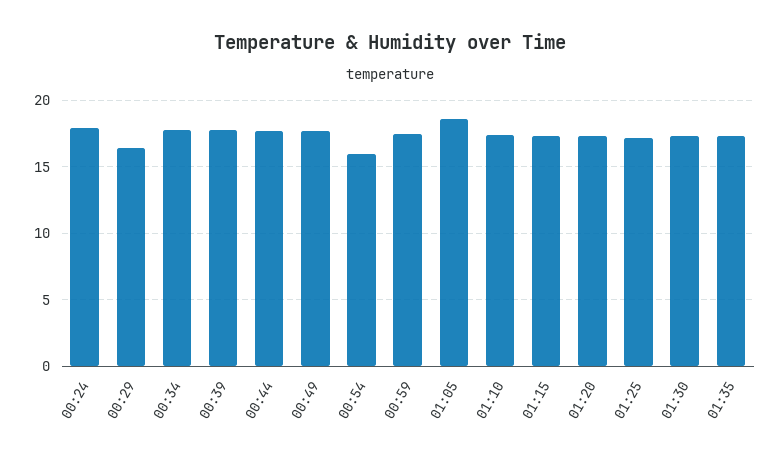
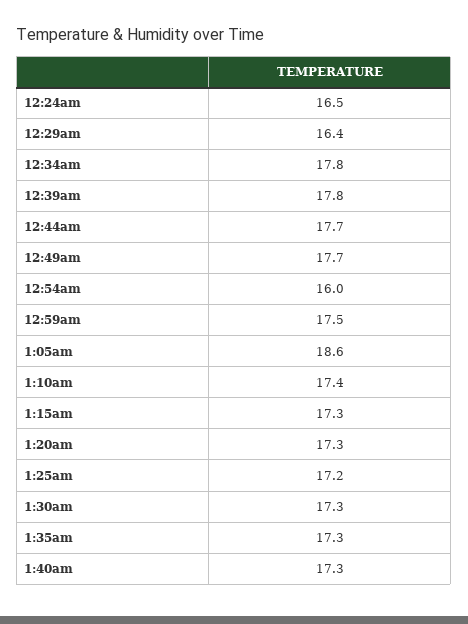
00:24: 18 -> 16.5
1:40am: none -> 17.3

